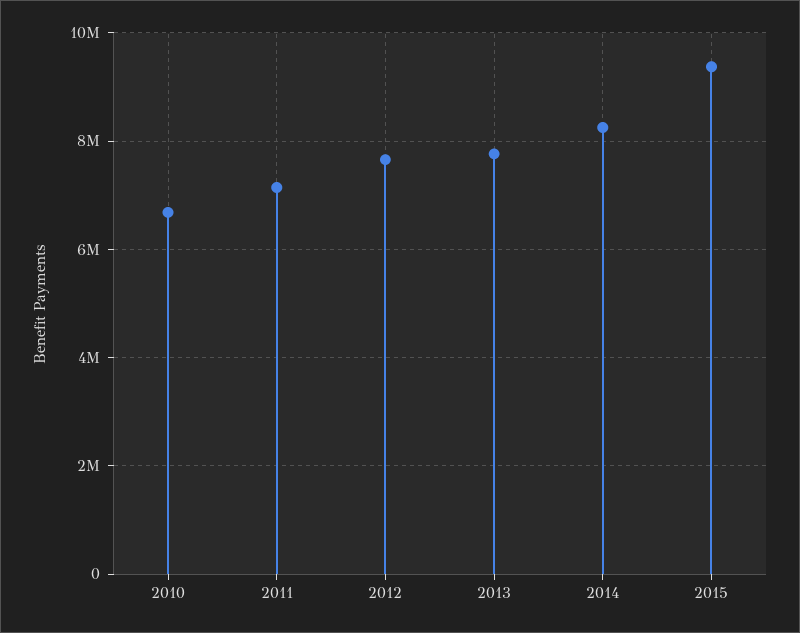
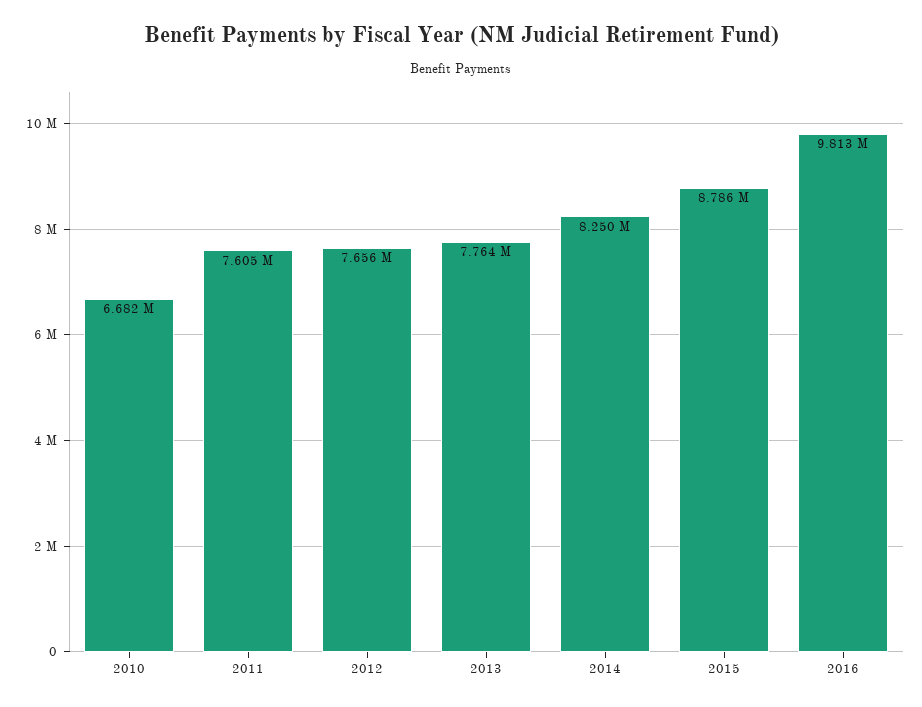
2011: 7200000 -> 7605000
2015: 9400000 -> 8786000
2016: none -> 9813000

